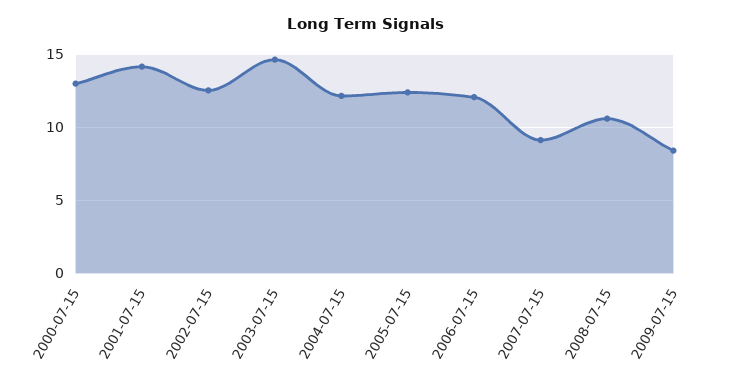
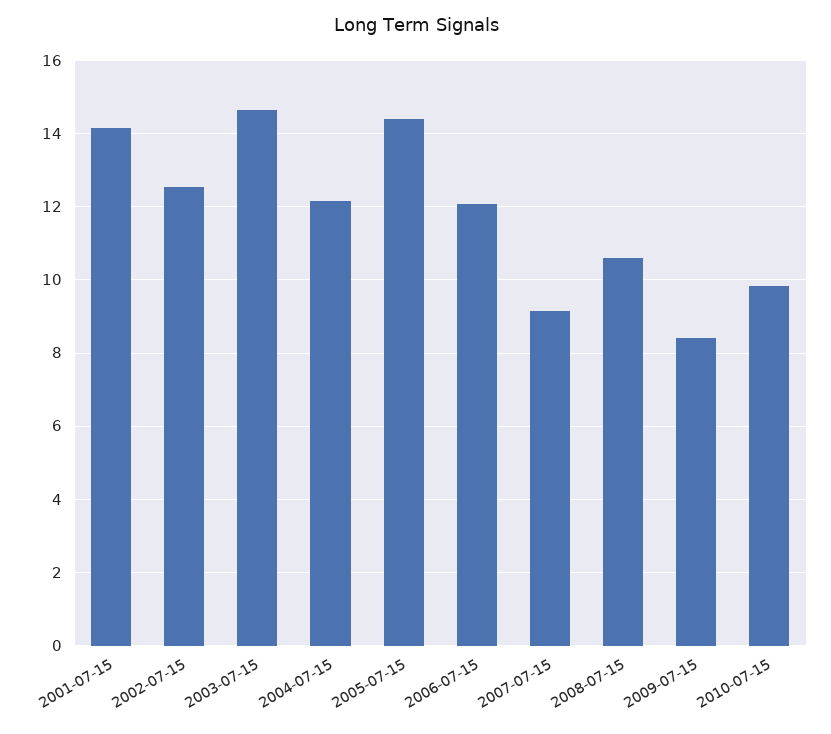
2000-07-15: 13 -> none
2005-07-15: 12.5 -> 14.4
2010-07-15: none -> 9.8

